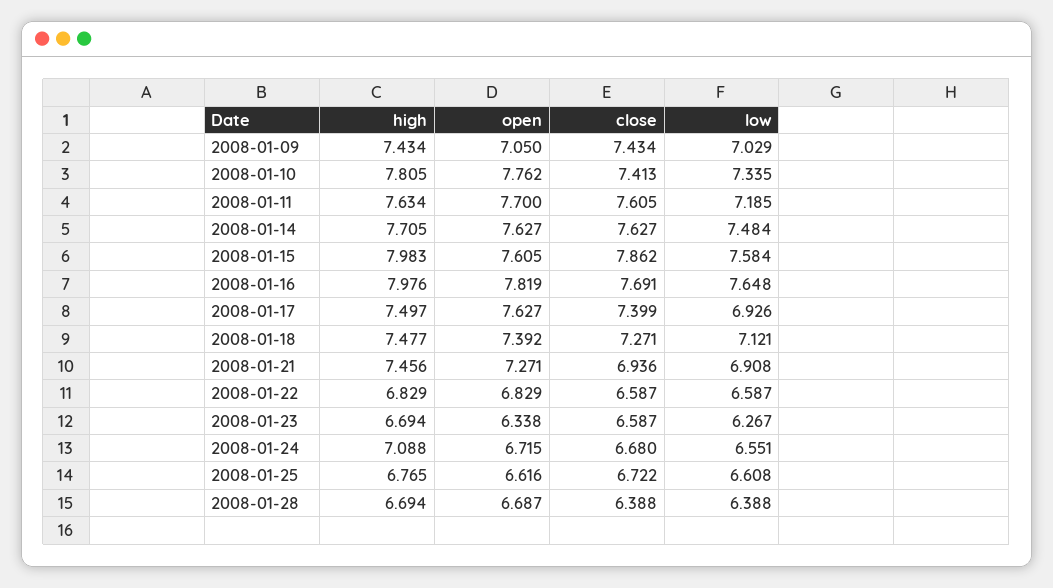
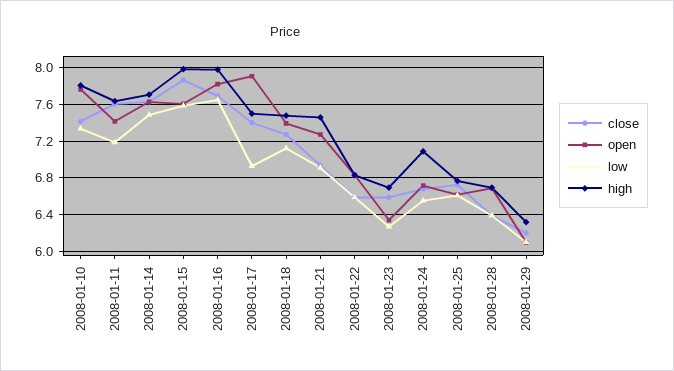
high, 2008-01-09: 7.434 -> none
open, 2008-01-09: 7.05 -> none
close, 2008-01-09: 7.434 -> none
low, 2008-01-09: 7.029 -> none
open, 2008-01-11: 7.7 -> 7.4
open, 2008-01-17: 7.627 -> 7.9
close, 2008-01-29: none -> 6.2
open, 2008-01-29: none -> 6.1
low, 2008-01-29: none -> 6.1
high, 2008-01-29: none -> 6.3

